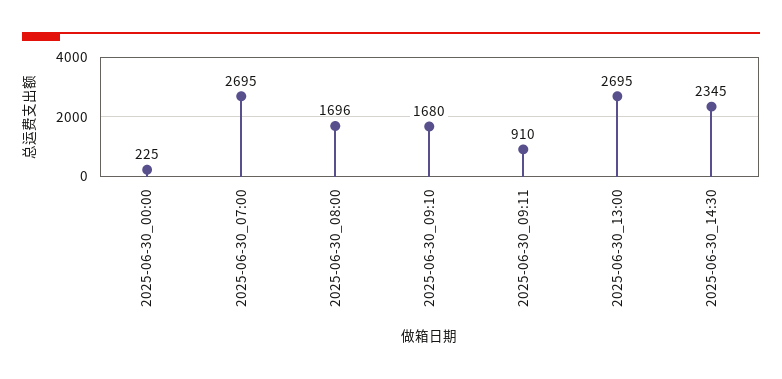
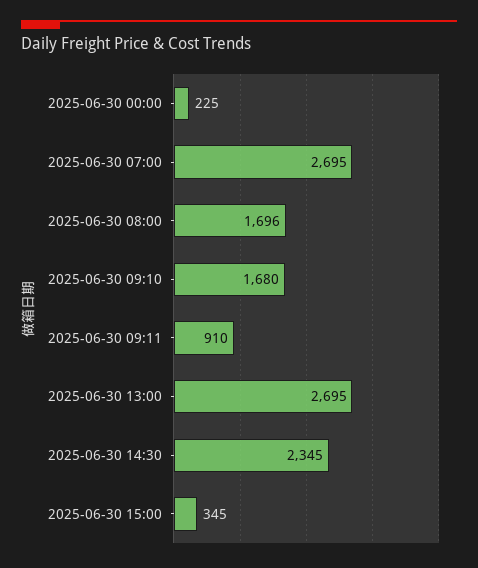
2025-06-30 15:00: none -> 345

